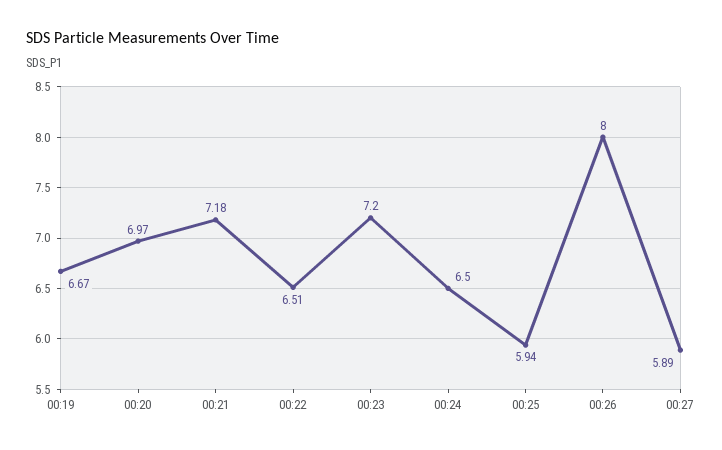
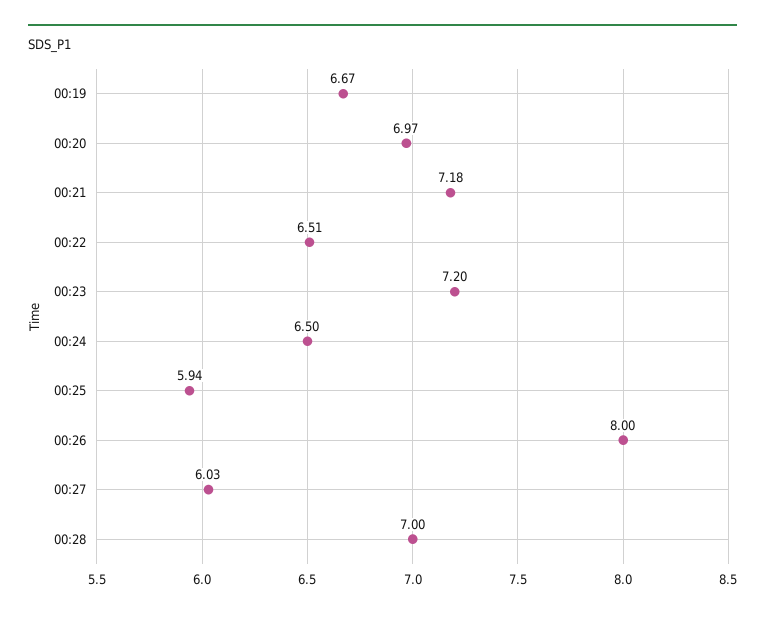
00:27: 5.89 -> 6.03
00:28: none -> 7

